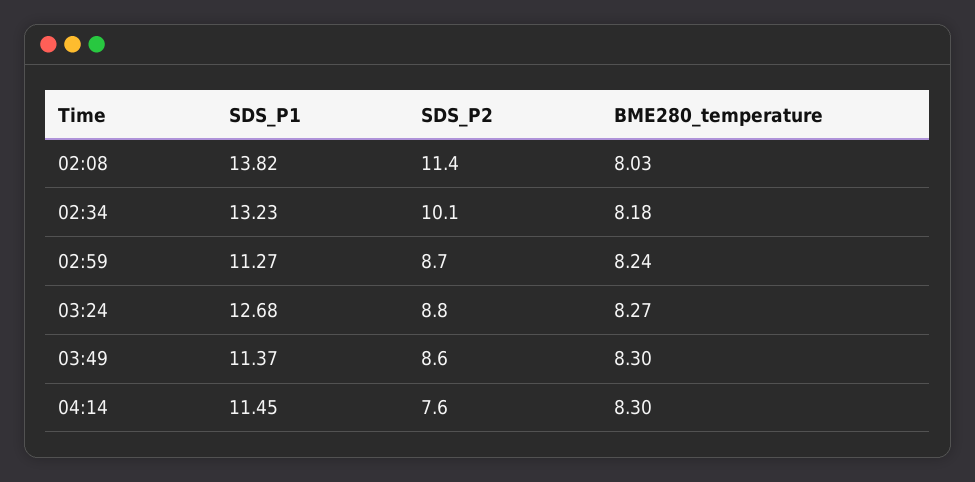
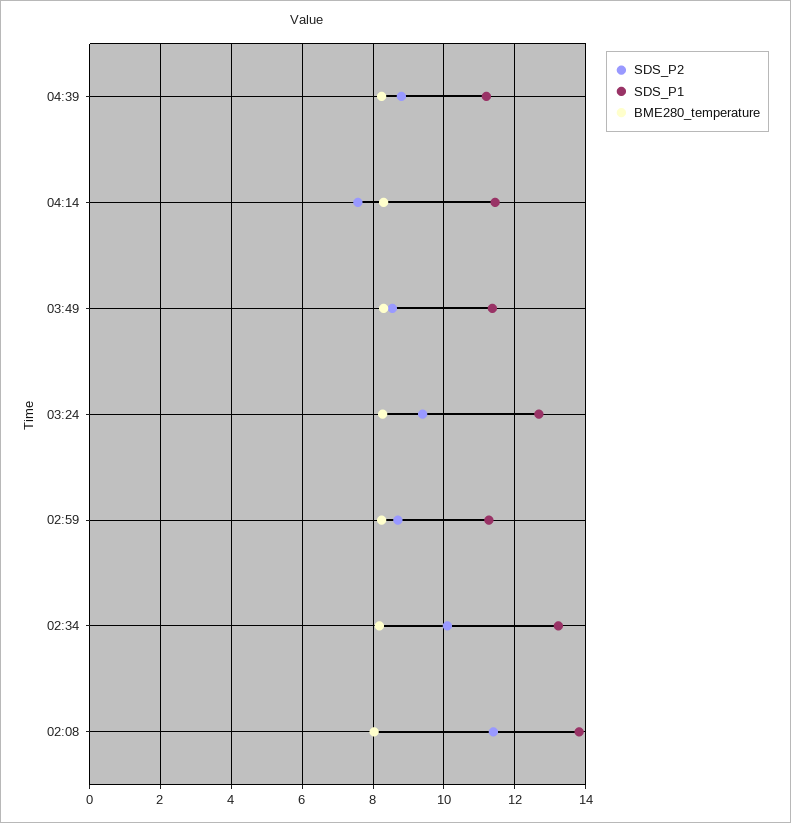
SDS_P2, 03:24: 8.8 -> 9.4
SDS_P2, 04:39: none -> 8.8
SDS_P1, 04:39: none -> 11.2
BME280_temperature, 04:39: none -> 8.2

